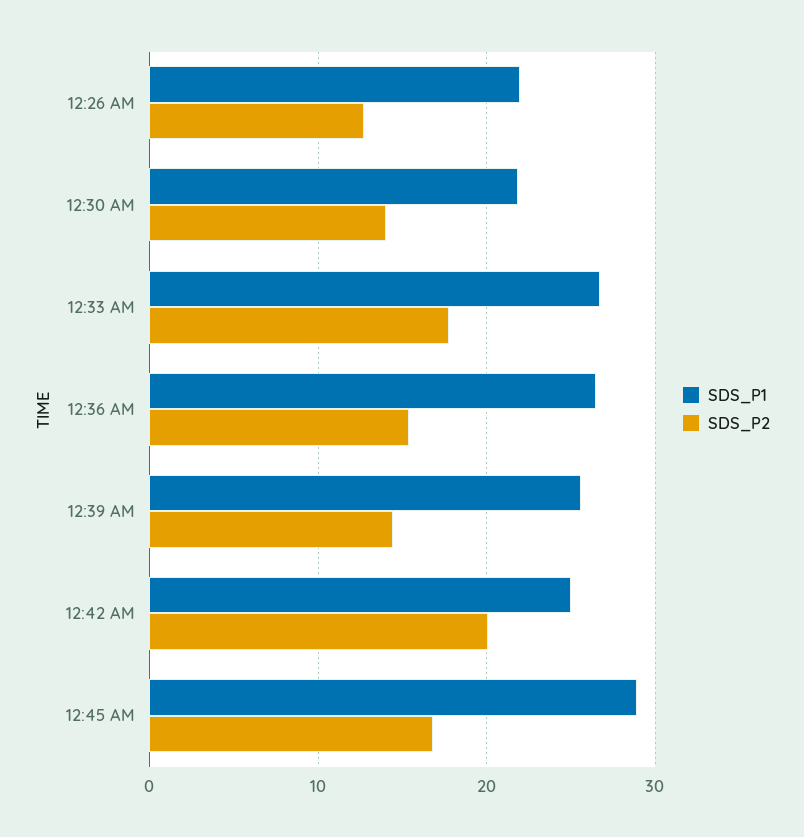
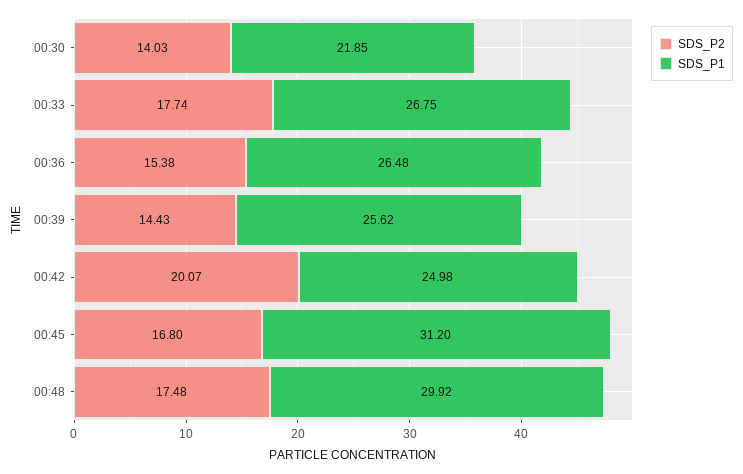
SDS_P1, 12:26 AM: 22 -> none
SDS_P2, 12:26 AM: 13 -> none
SDS_P1, 12:45 AM: 29 -> 31.2
SDS_P2, 00:48: none -> 17.48
SDS_P1, 00:48: none -> 29.92

